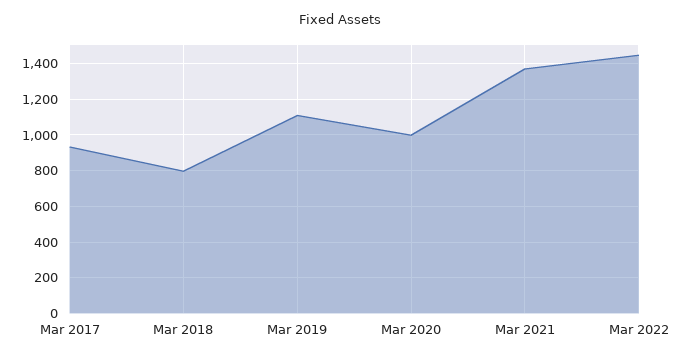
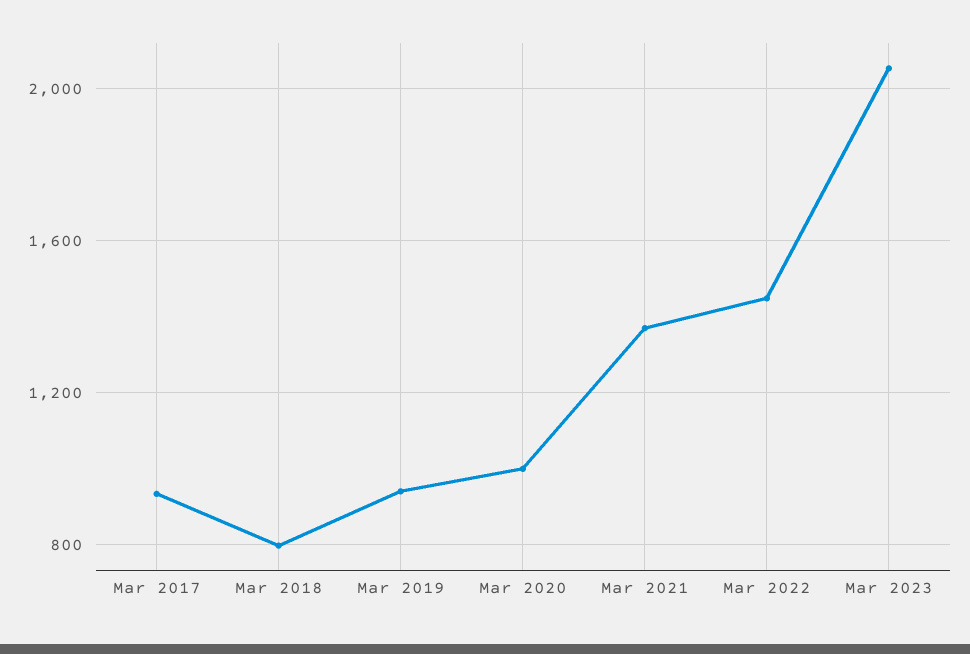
Mar 2019: 1100 -> 950
Mar 2023: none -> 2050

